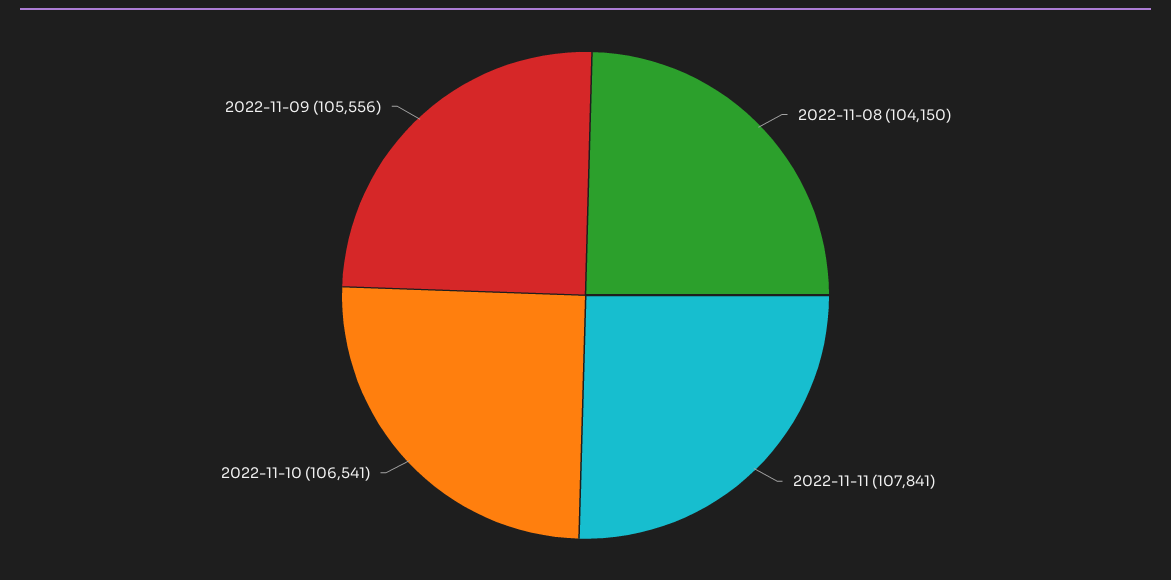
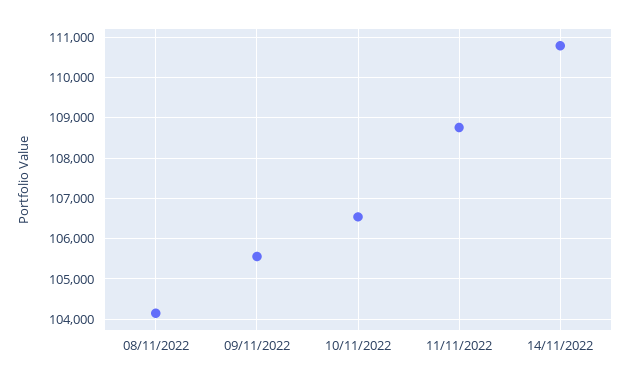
2022-11-11: 107841 -> 108800
14/11/2022: none -> 110800

